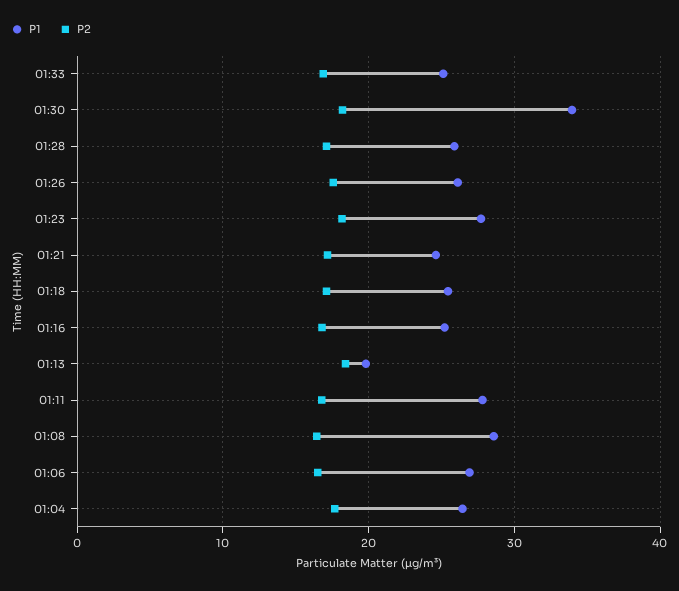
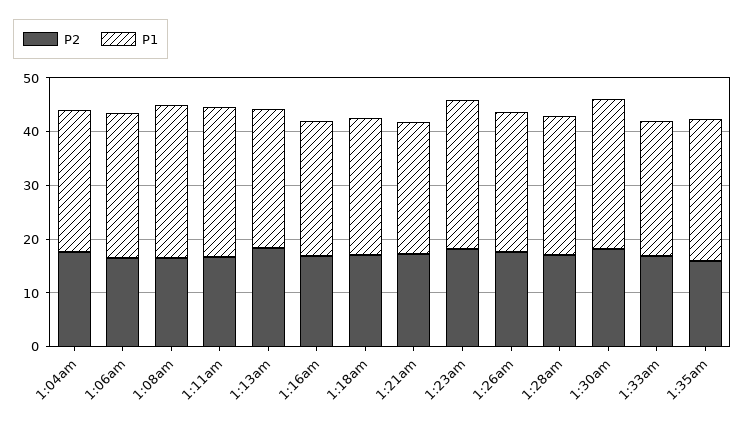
P1, 01:30: 34 -> 28
P1, 01:13: 20 -> 26
P2, 1:35am: none -> 16
P1, 1:35am: none -> 26

